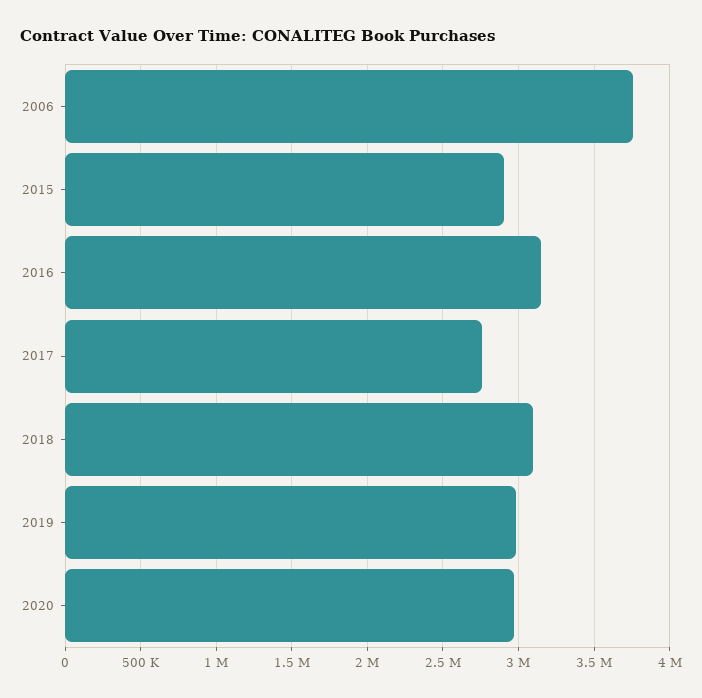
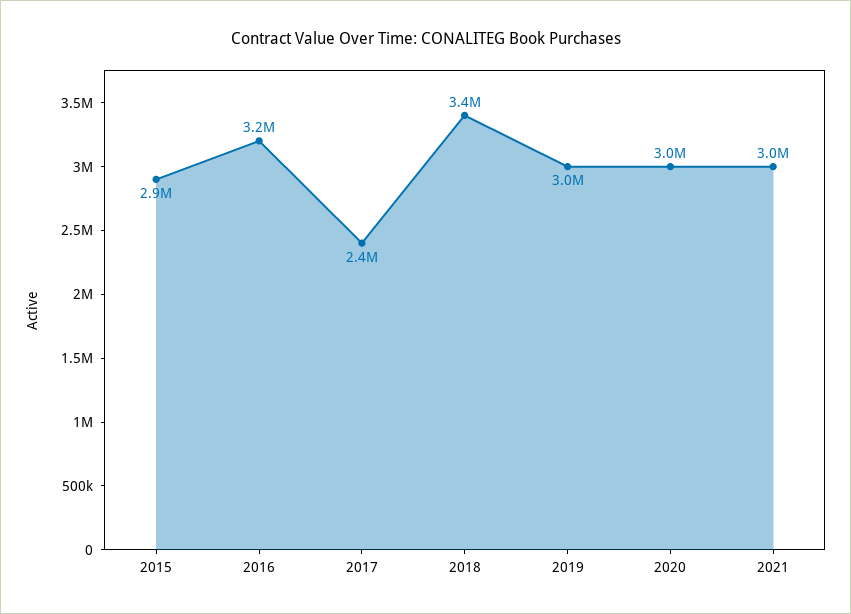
2006: 3750000 -> none
2017: 2750000 -> 2400000
2018: 3100000 -> 3400000
2021: none -> 3000000

